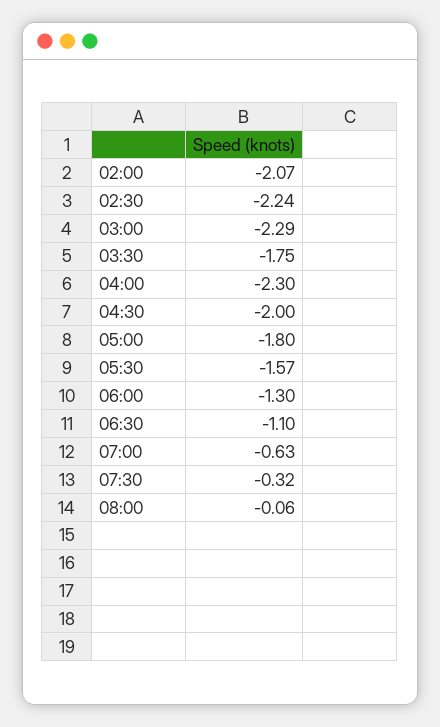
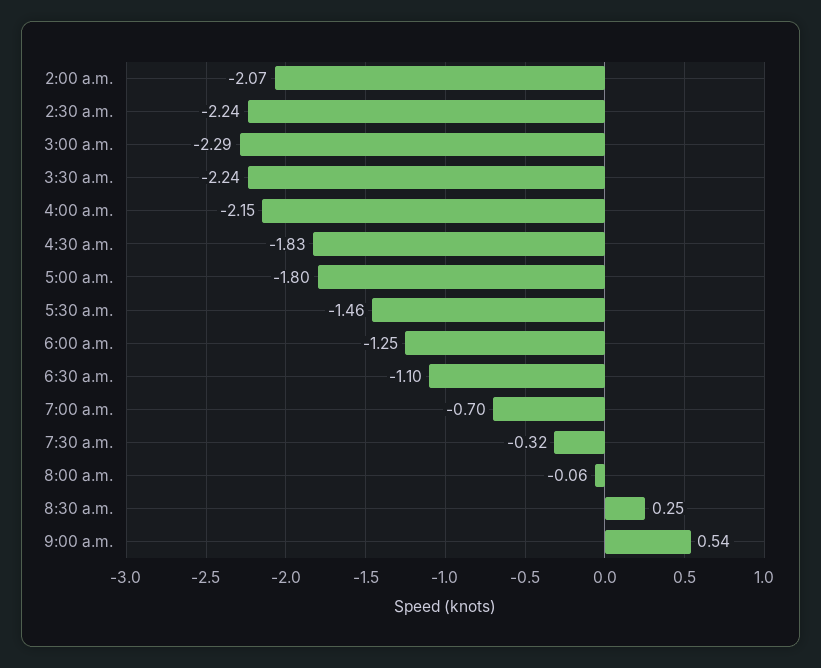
03:30: -1.75 -> -2.24
04:00: -2.3 -> -2.15
04:30: -2 -> -1.83
05:30: -1.57 -> -1.46
06:00: -1.3 -> -1.25
07:00: -0.63 -> -0.7
8:30 a.m.: none -> 0.25
9:00 a.m.: none -> 0.54

